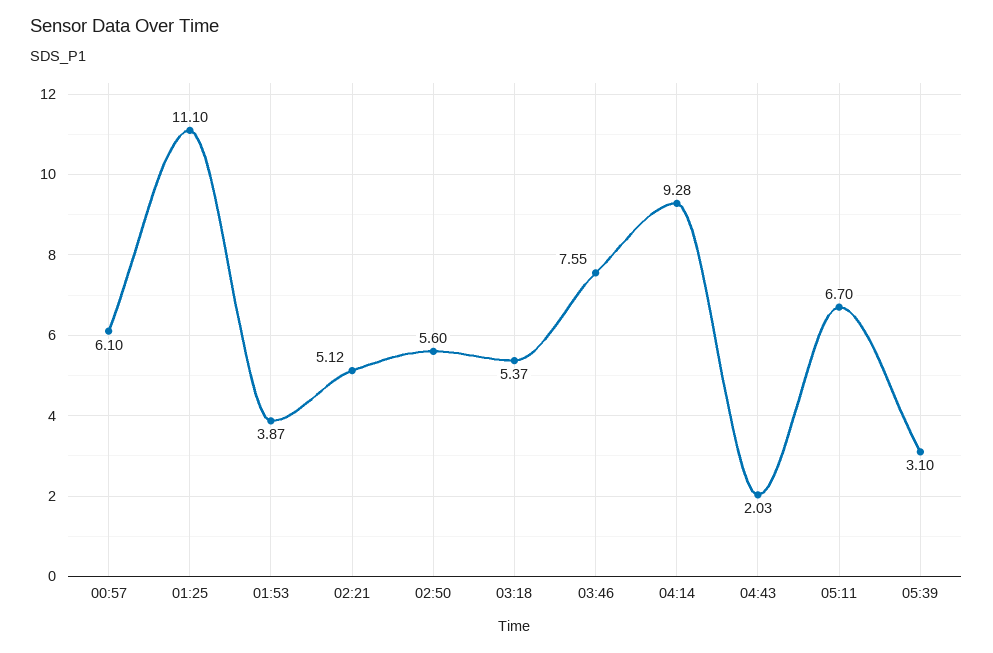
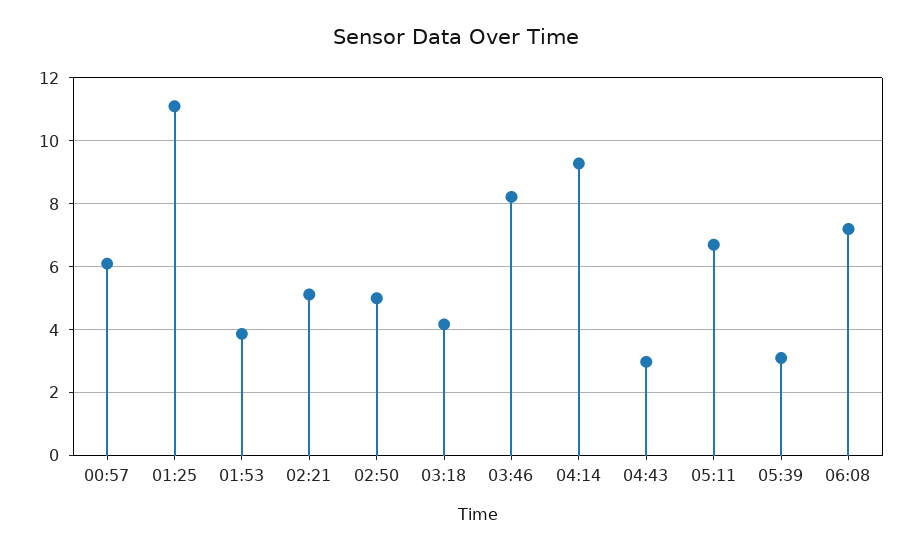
02:50: 5.6 -> 5
03:18: 5.37 -> 4.2
03:46: 7.55 -> 8.2
04:43: 2.03 -> 3
06:08: none -> 7.2

